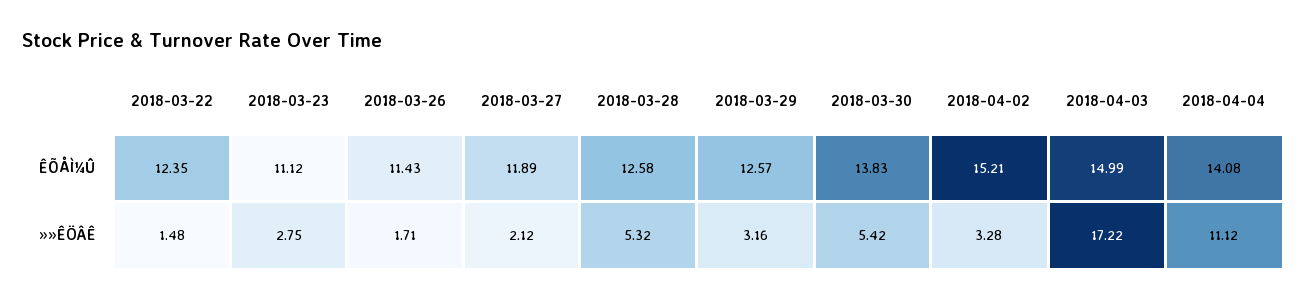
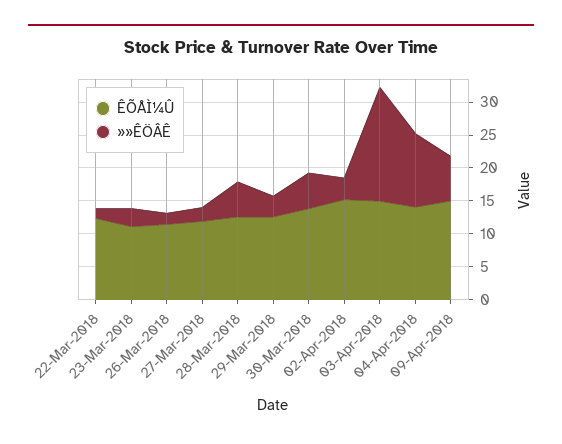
ÊÕÅÌ¼Û, 09-Apr-2018: none -> 15
»»ÊÖÂÊ, 09-Apr-2018: none -> 7.5

